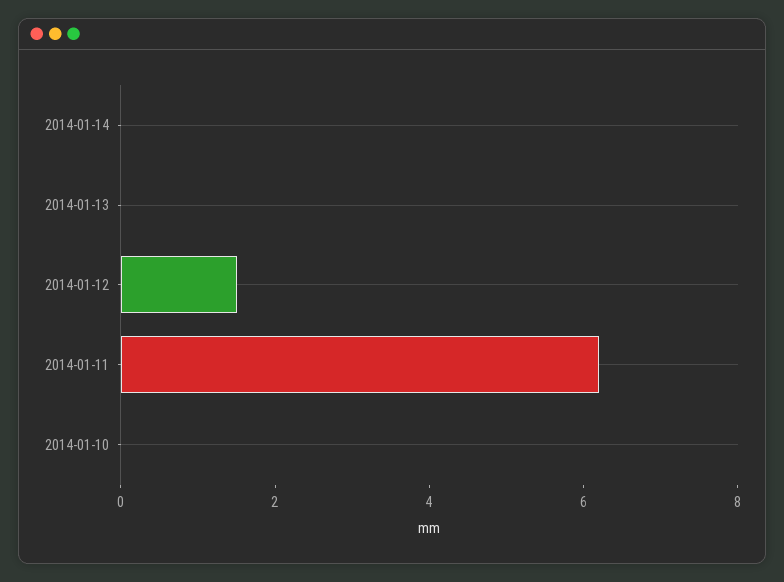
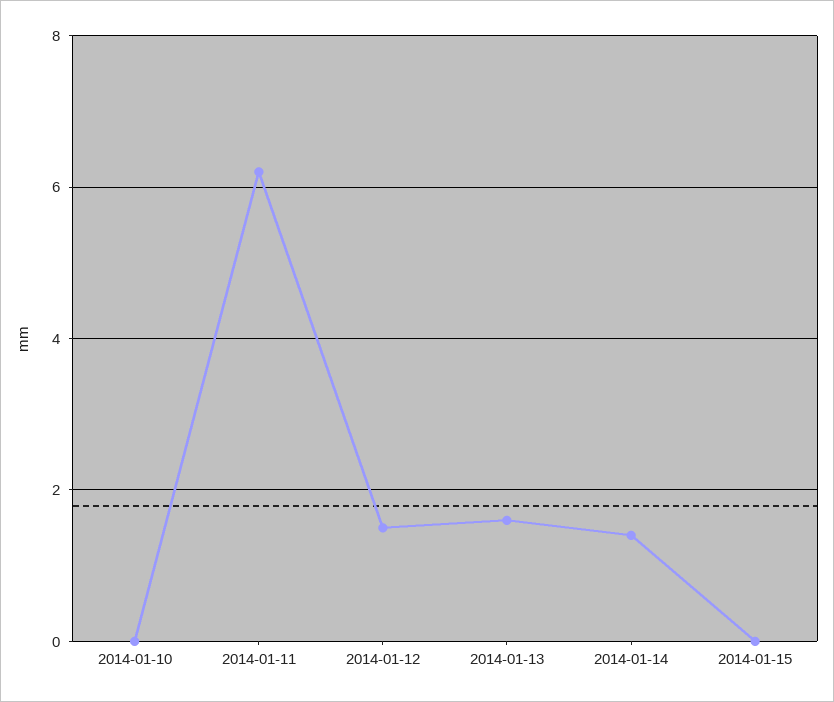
2014-01-14: 0 -> 1.5
2014-01-13: 0 -> 1.5
2014-01-15: none -> 0

